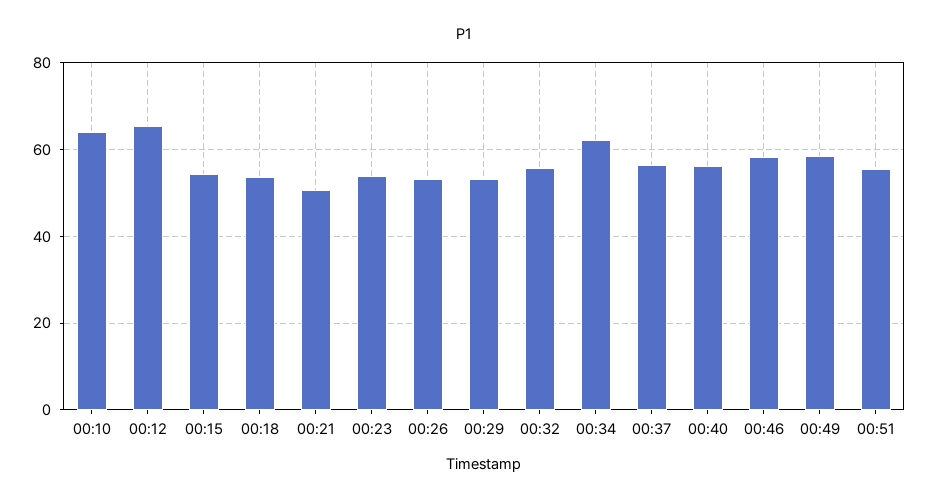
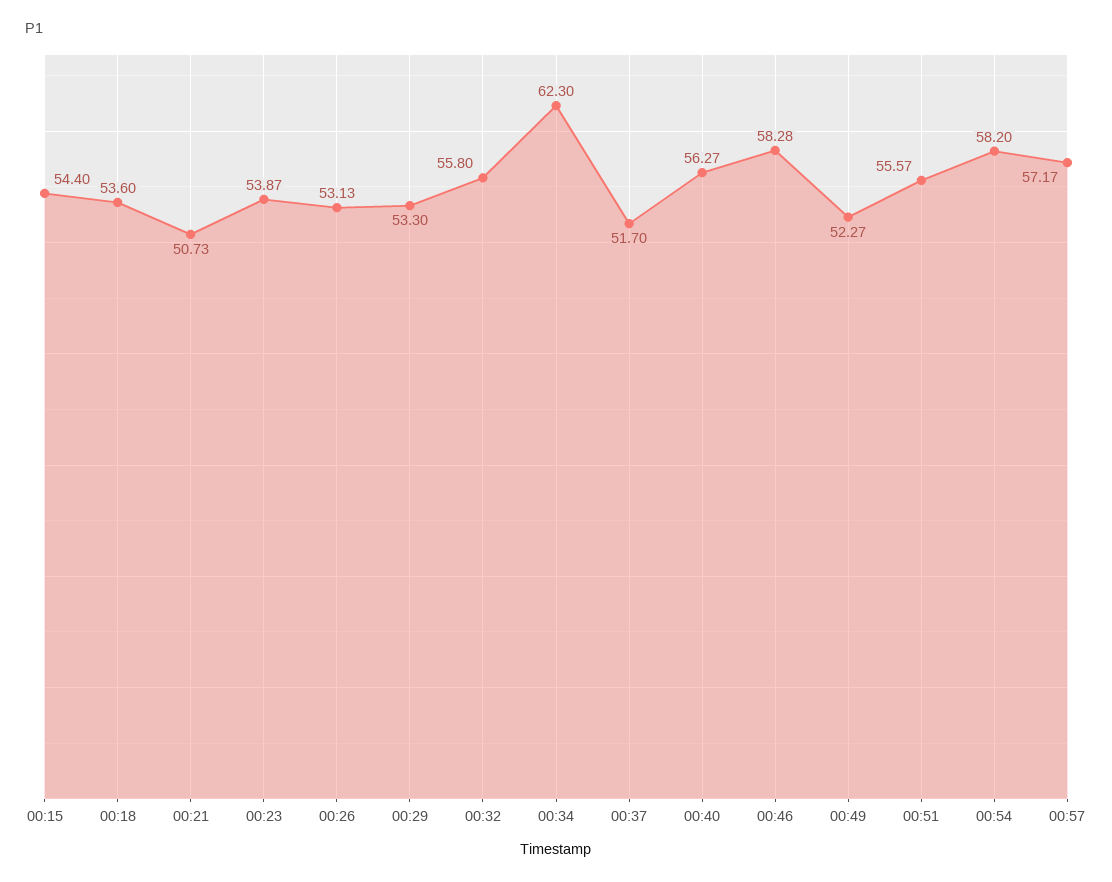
00:10: 64 -> none
00:12: 66 -> none
00:37: 56 -> 51.7
00:49: 58 -> 52.27
00:54: none -> 58.2
00:57: none -> 57.17

